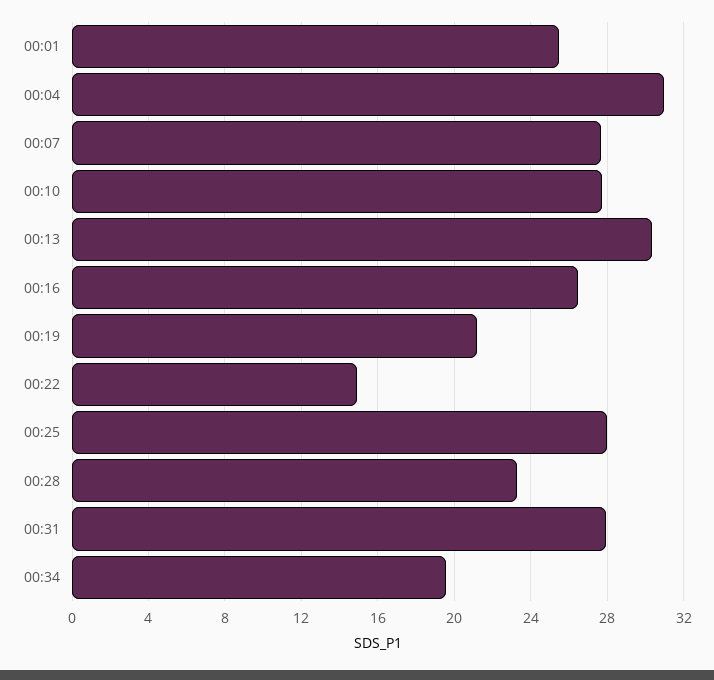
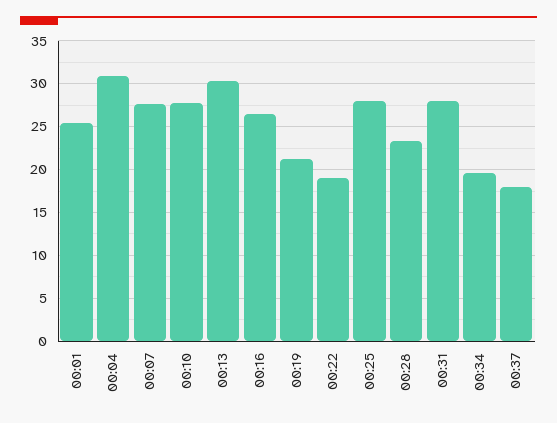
00:22: 15 -> 19
00:37: none -> 18

